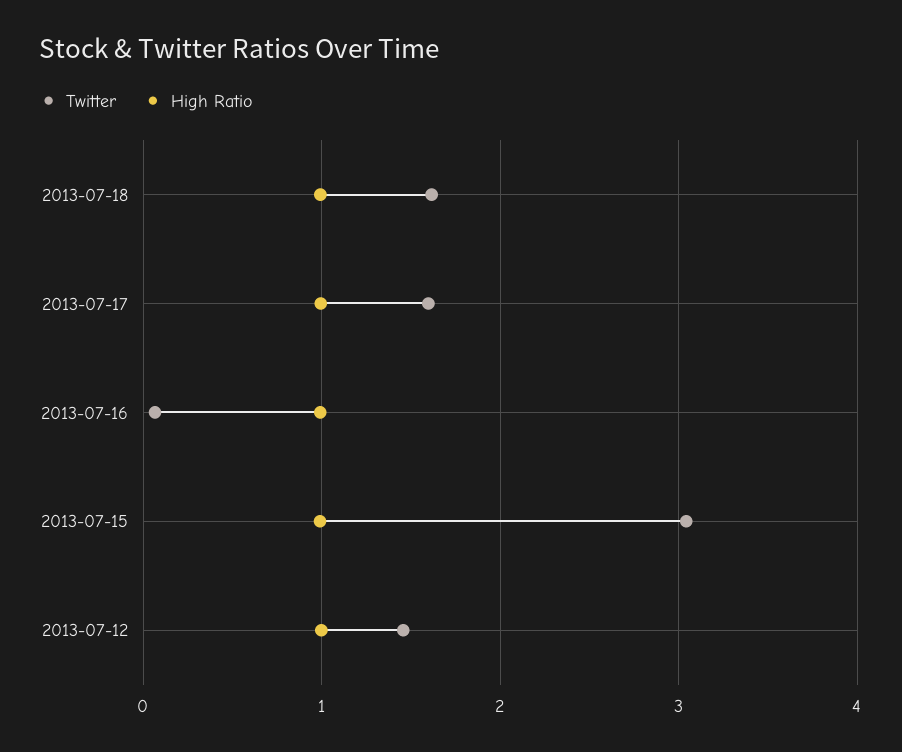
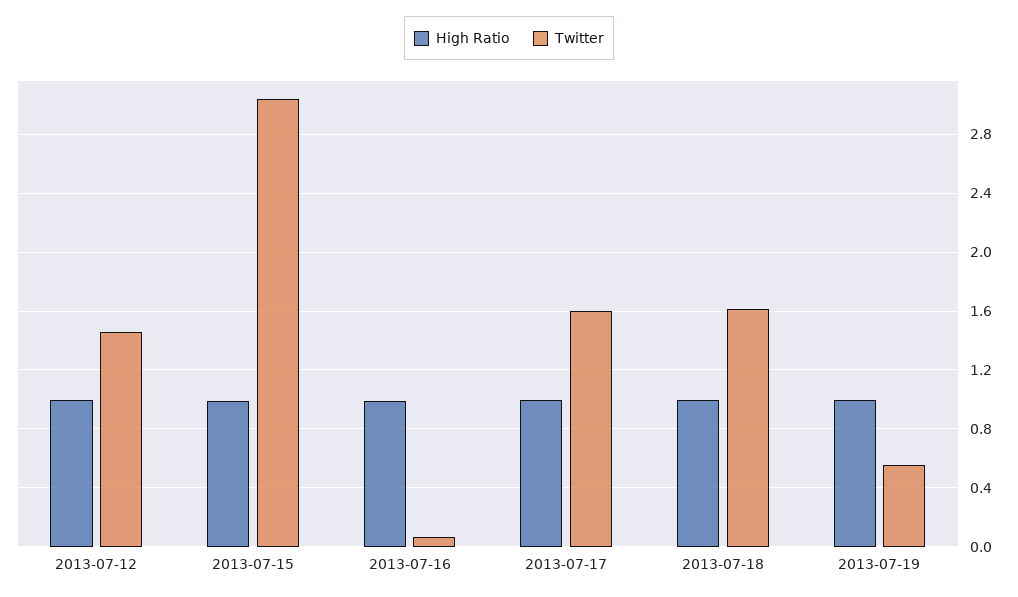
High Ratio, 2013-07-19: none -> 1
Twitter, 2013-07-19: none -> 0.55

